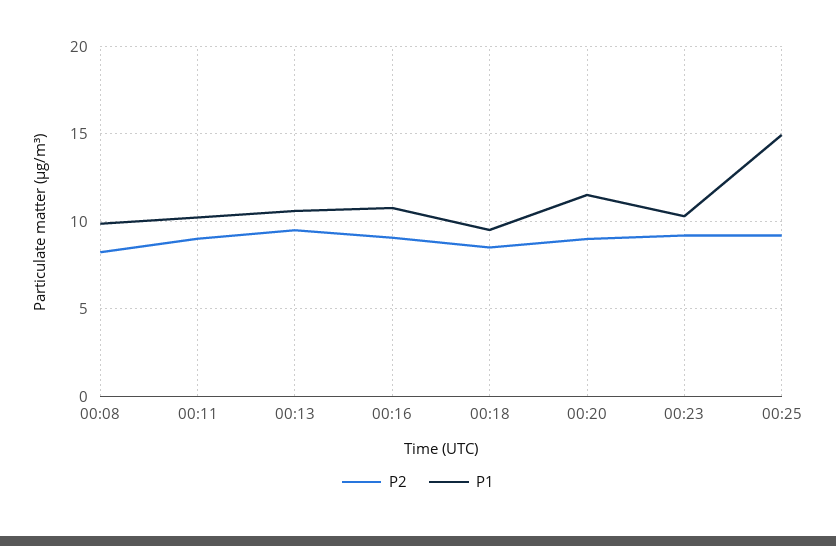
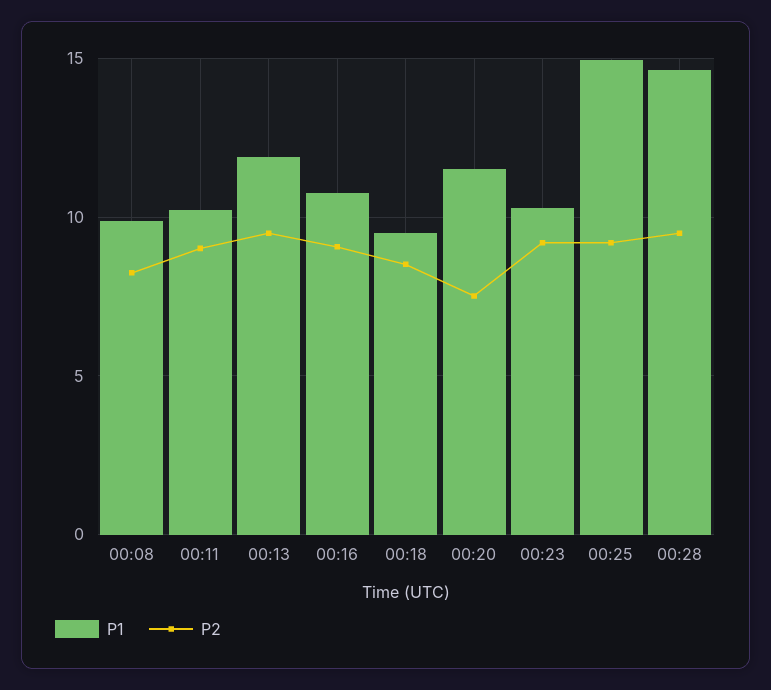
P1, 00:13: 10.5 -> 12
P2, 00:20: 9 -> 7.5
P1, 00:28: none -> 14.5
P2, 00:28: none -> 9.5

